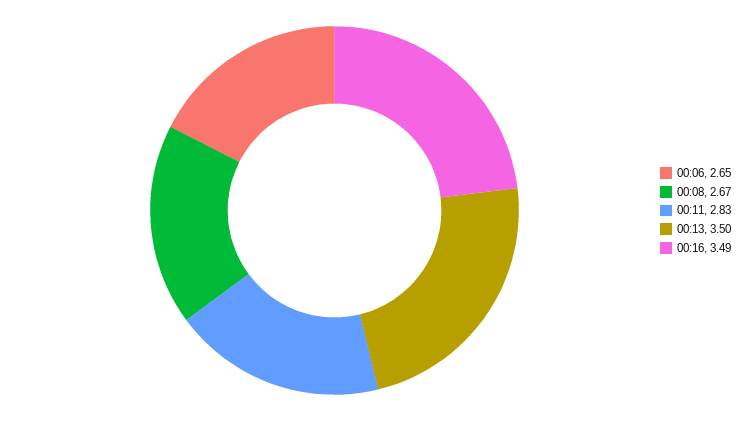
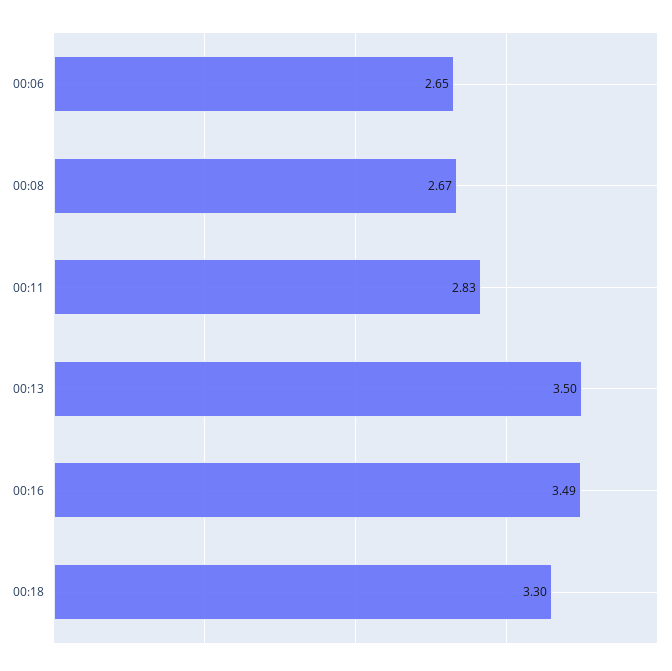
00:18: none -> 3.3

